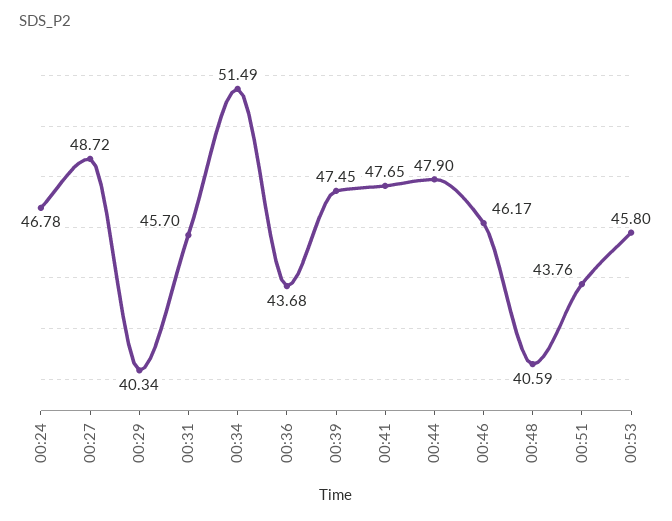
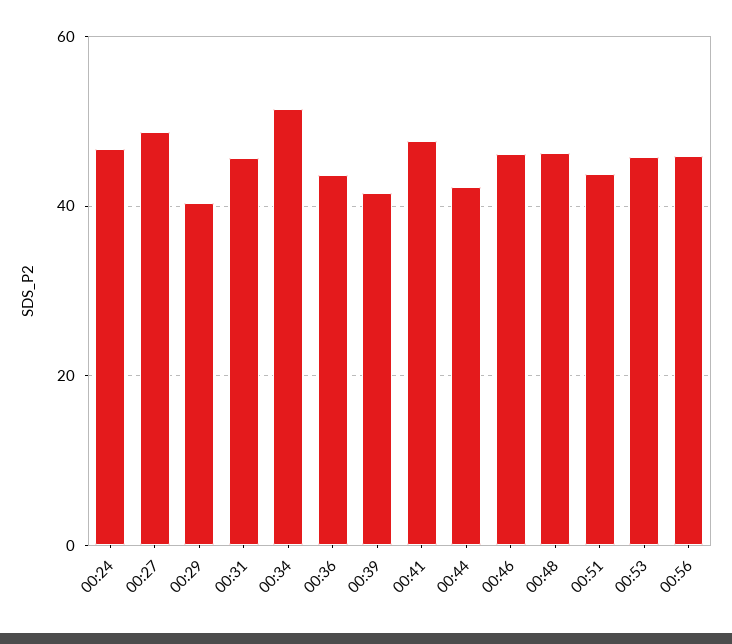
00:39: 47.45 -> 42
00:44: 47.9 -> 42
00:48: 40.59 -> 46
00:56: none -> 46

